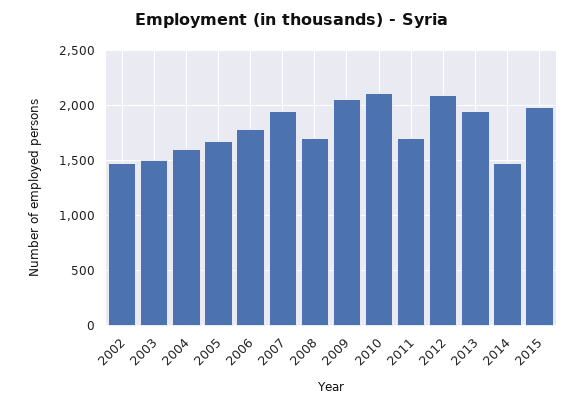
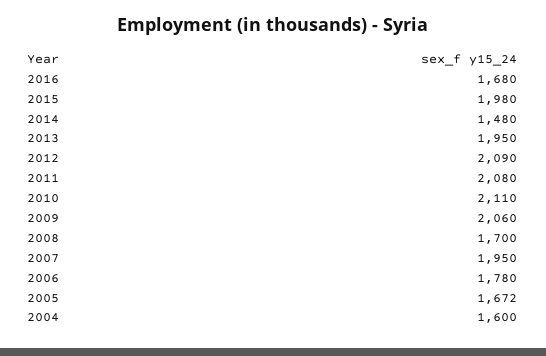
2002: 1500 -> none
2003: 1500 -> none
2011: 1700 -> 2080
2016: none -> 1680

